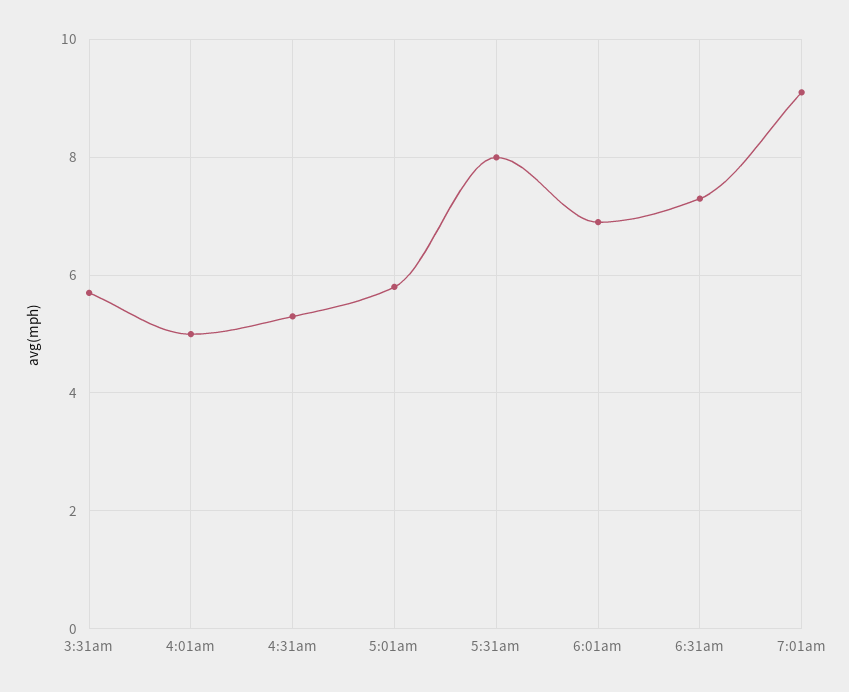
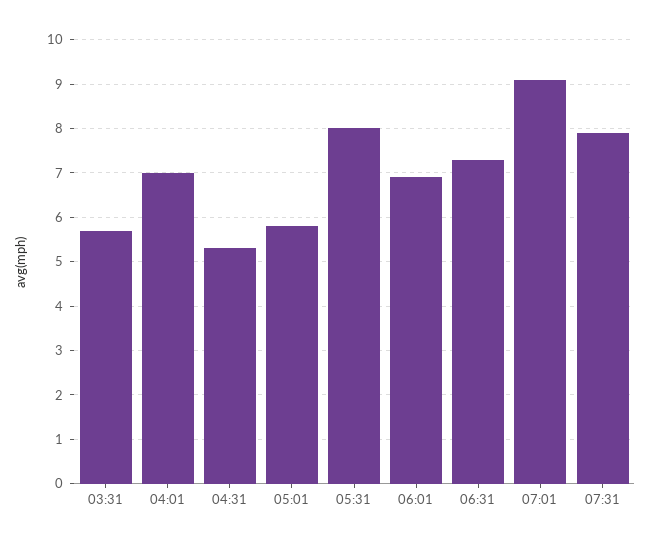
4:01am: 5 -> 7
07:31: none -> 8

